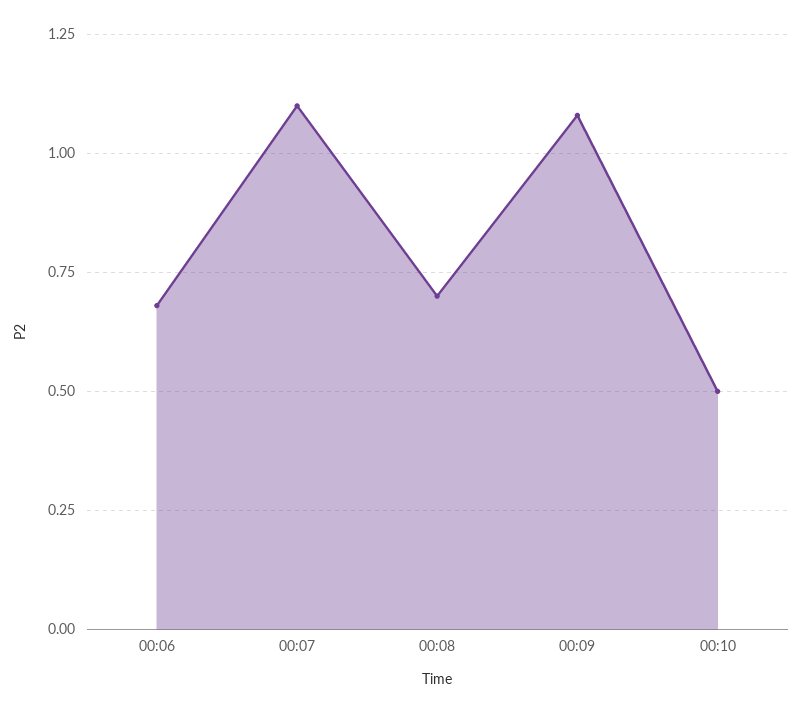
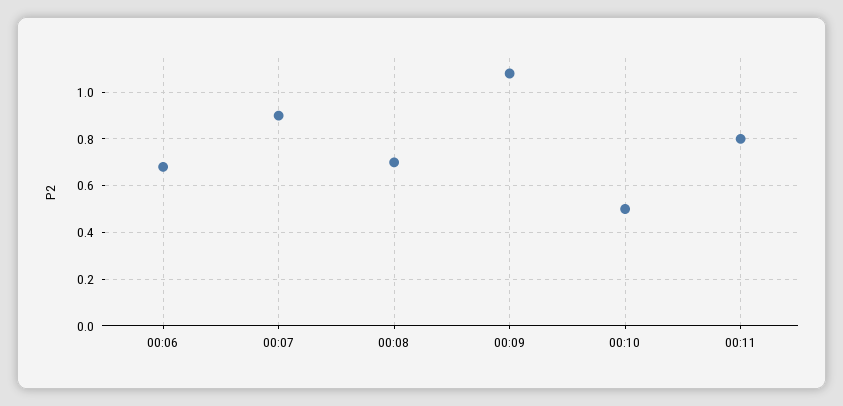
00:07: 1.1 -> 0.9
00:11: none -> 0.8

